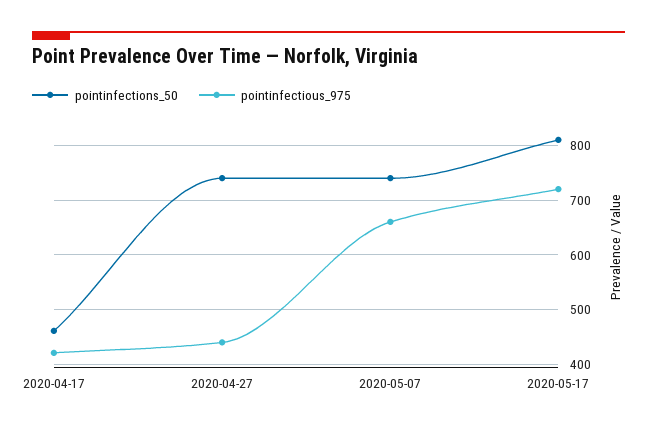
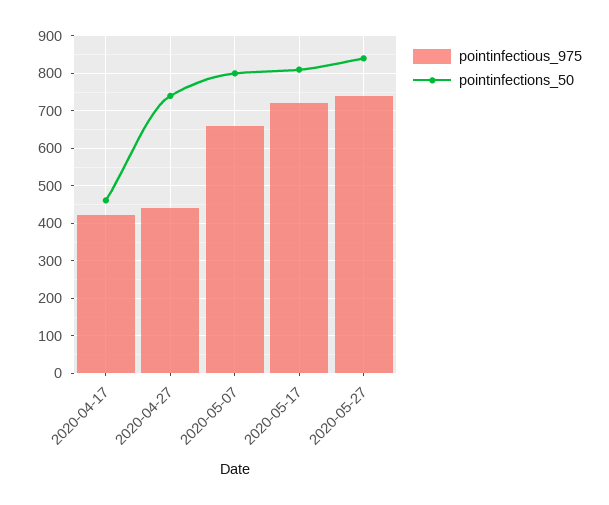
pointinfections_50, 2020-05-07: 740 -> 800
pointinfectious_975, 2020-05-27: none -> 740
pointinfections_50, 2020-05-27: none -> 840

